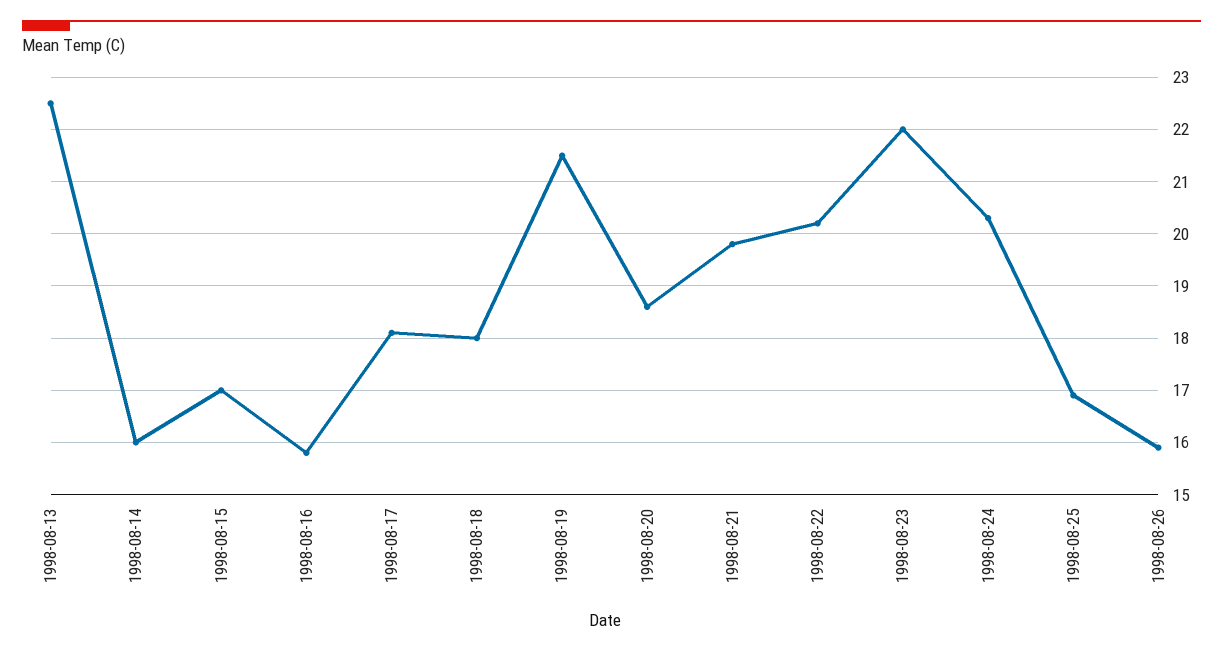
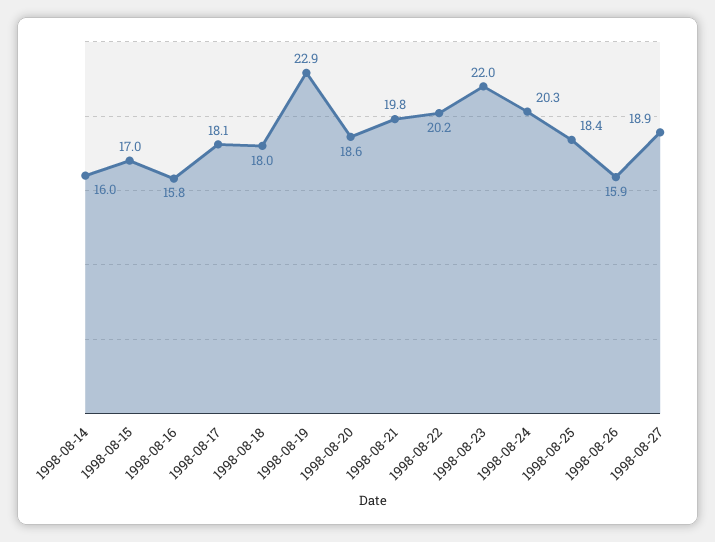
1998-08-13: 22.5 -> none
1998-08-19: 21.5 -> 22.9
1998-08-25: 17 -> 18.4
1998-08-27: none -> 18.9

